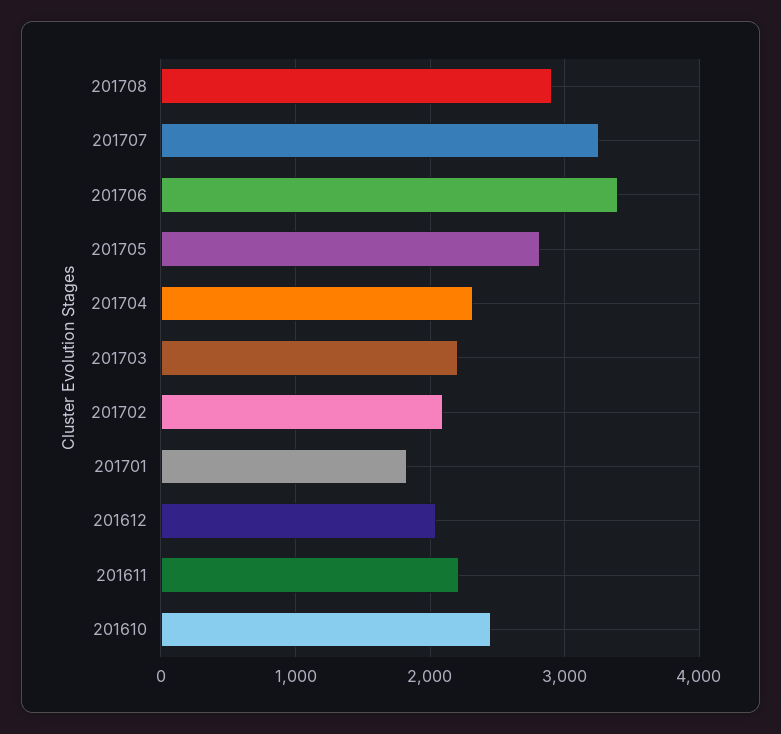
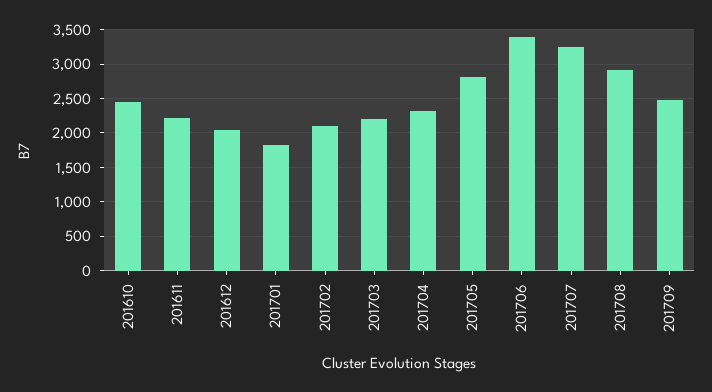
201709: none -> 2500

